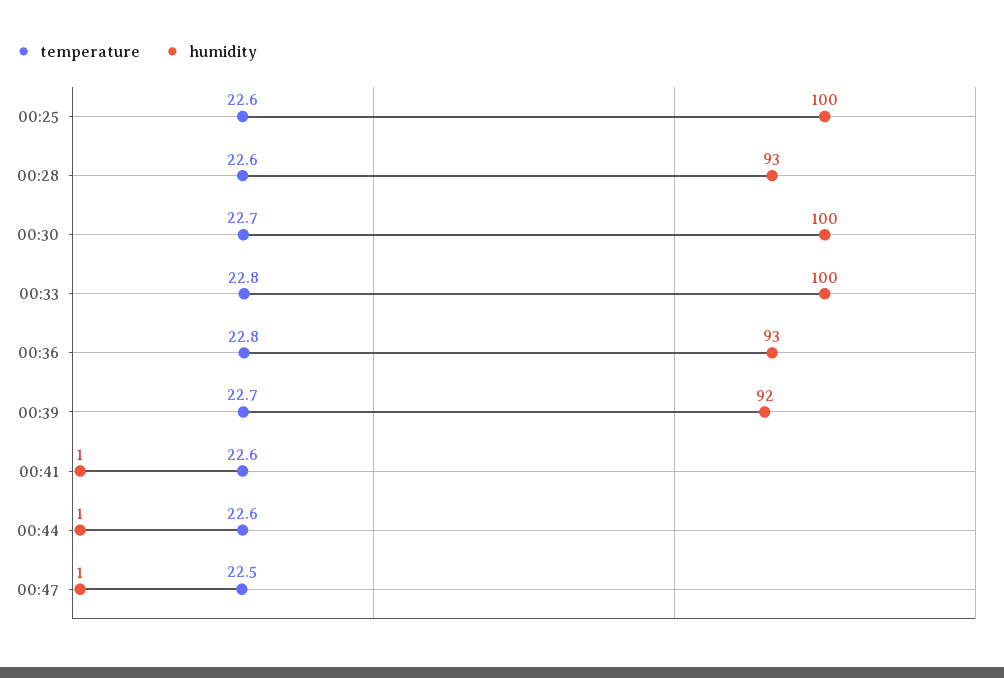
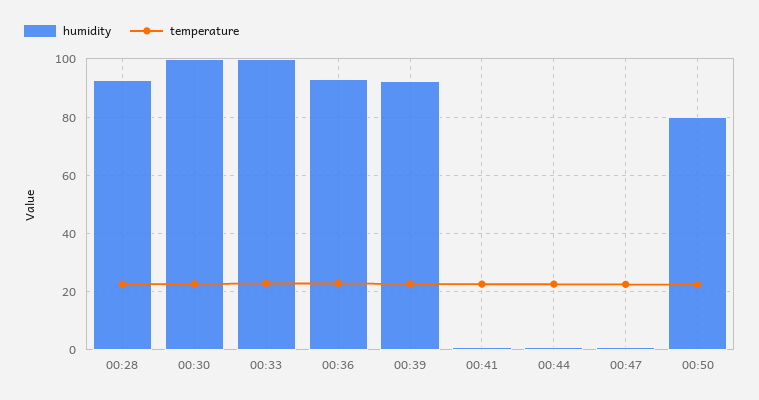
temperature, 00:25: 22.6 -> none
humidity, 00:25: 100 -> none
humidity, 00:50: none -> 80
temperature, 00:50: none -> 22.5

